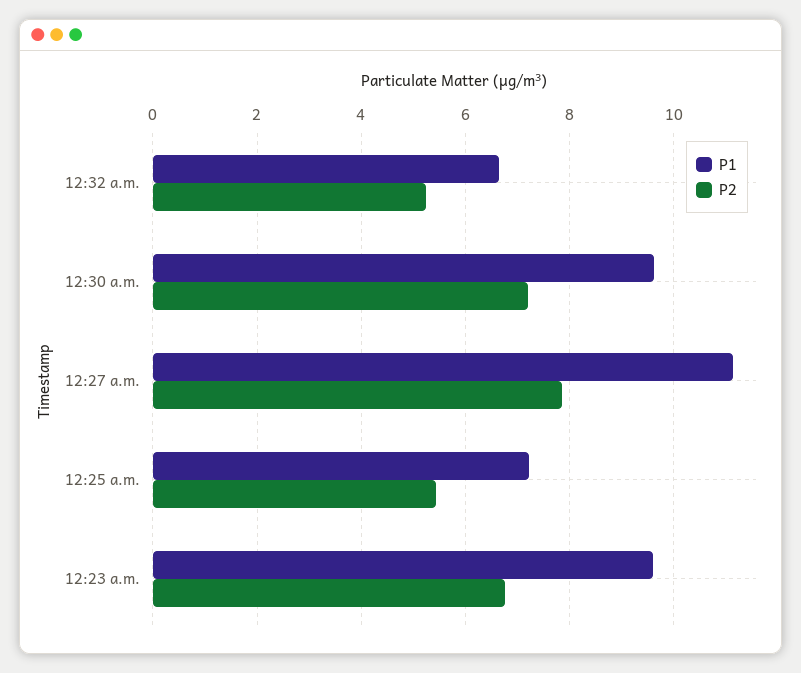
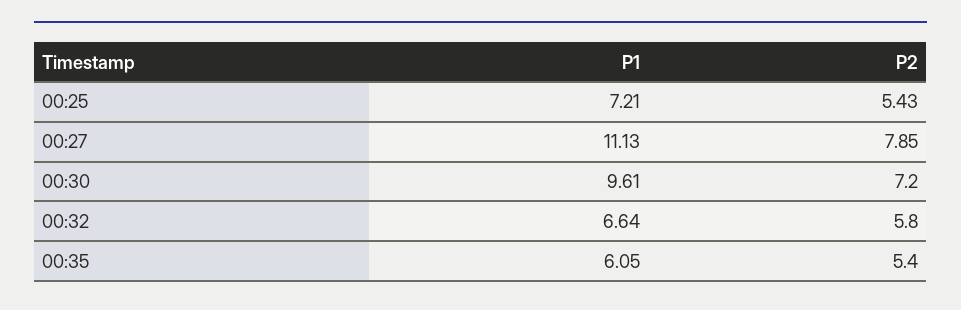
P2, 12:32 a.m.: 5.2 -> 5.8
P1, 12:23 a.m.: 9.6 -> none
P2, 12:23 a.m.: 6.8 -> none
P1, 00:35: none -> 6.05
P2, 00:35: none -> 5.4

